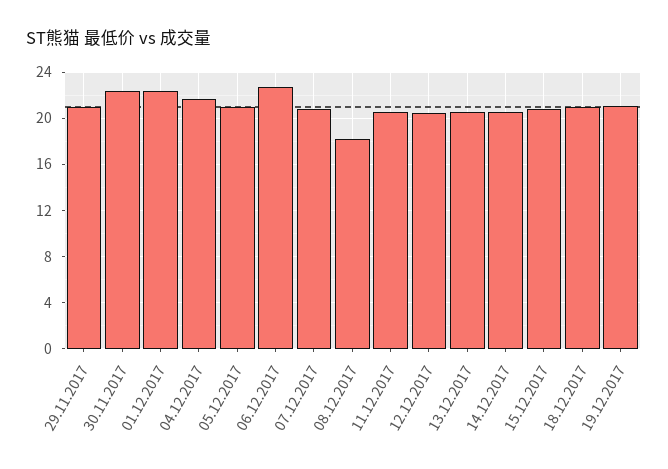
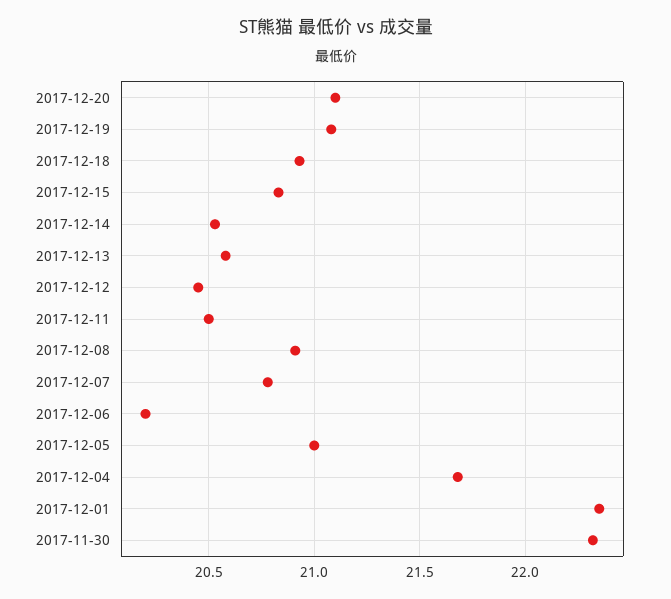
29.11.2017: 21 -> none
06.12.2017: 23 -> 20.2
08.12.2017: 18 -> 20.9
2017-12-20: none -> 21.1

